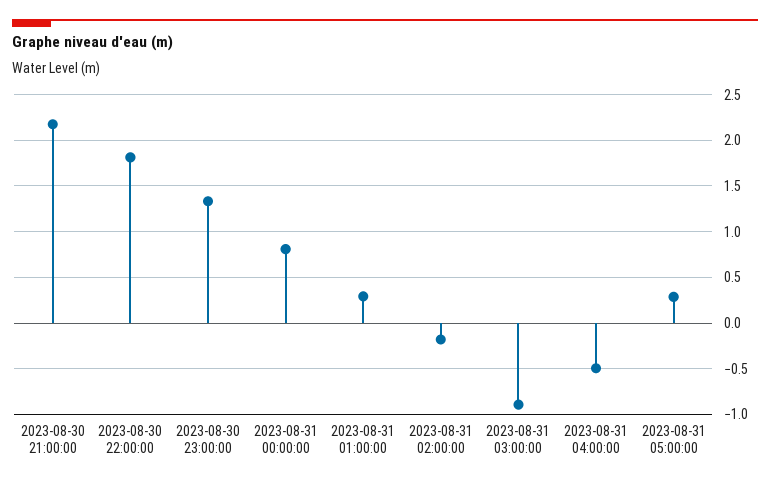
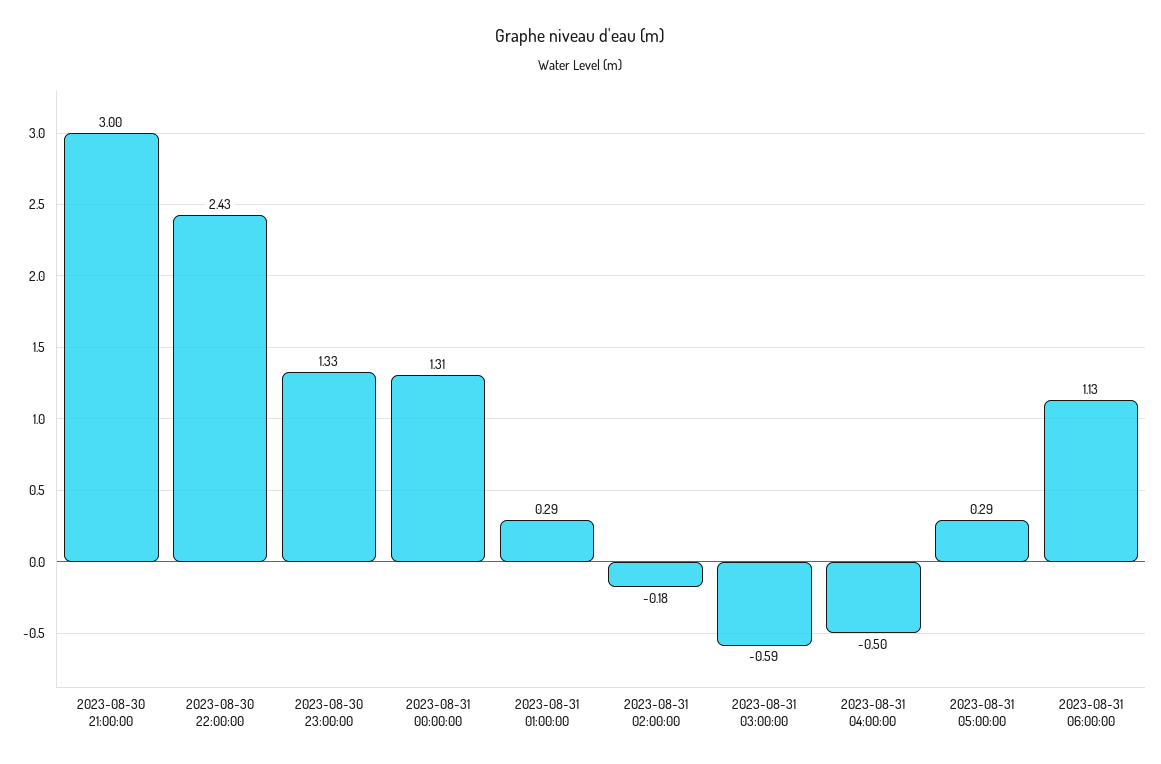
2023-08-30 21:00:00: 2.2 -> 3
2023-08-30 22:00:00: 1.8 -> 2.43
2023-08-31 00:00:00: 0.8 -> 1.31
2023-08-31 03:00:00: -0.9 -> -0.59
2023-08-31 06:00:00: none -> 1.13

